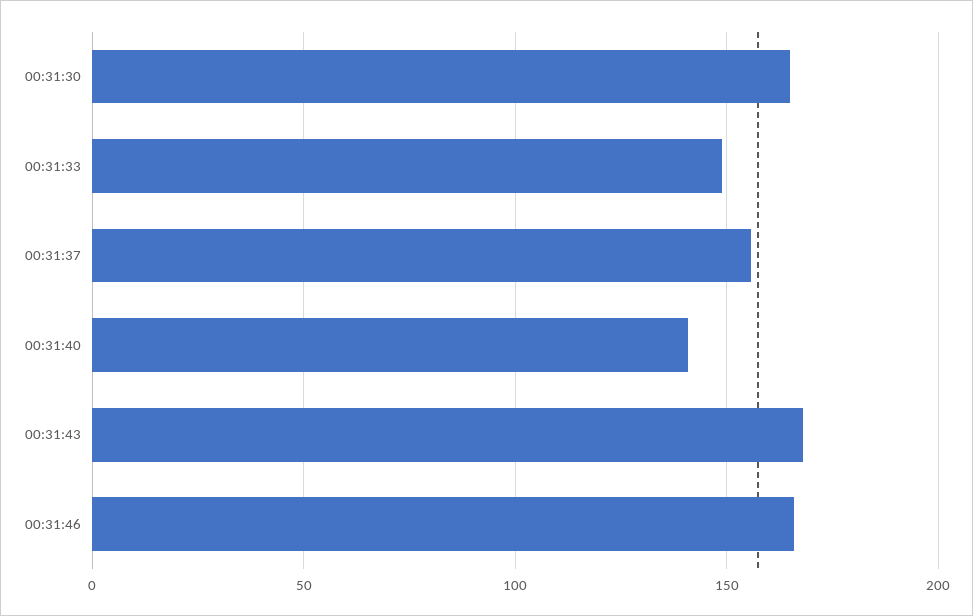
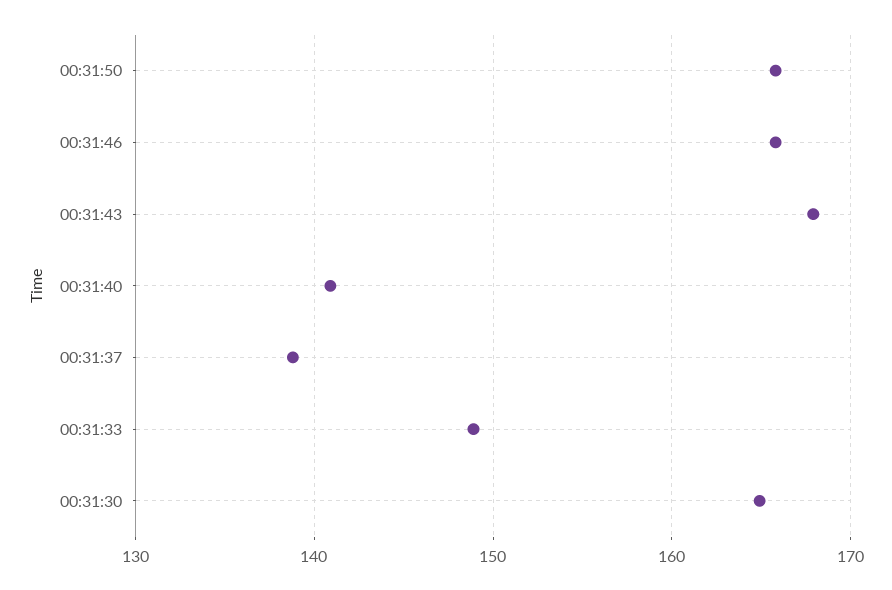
00:31:37: 155 -> 139
00:31:50: none -> 166

